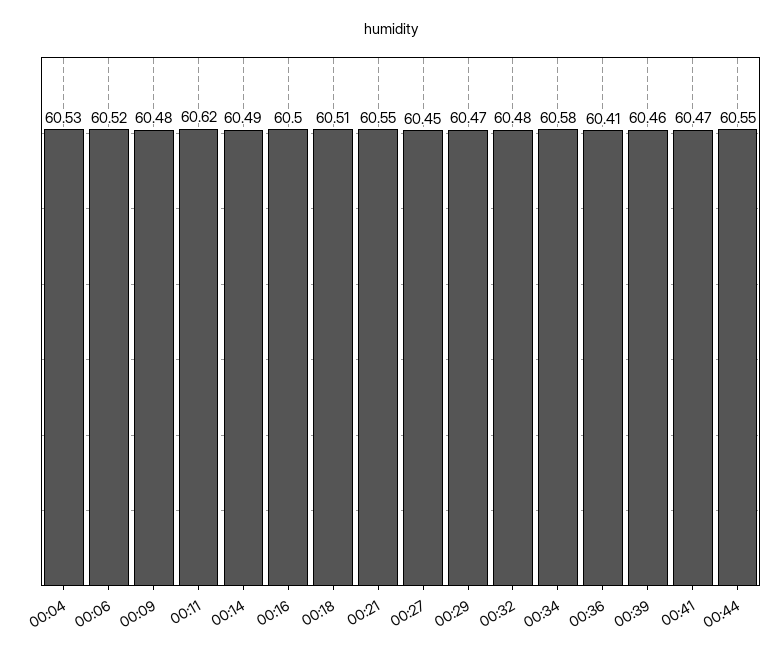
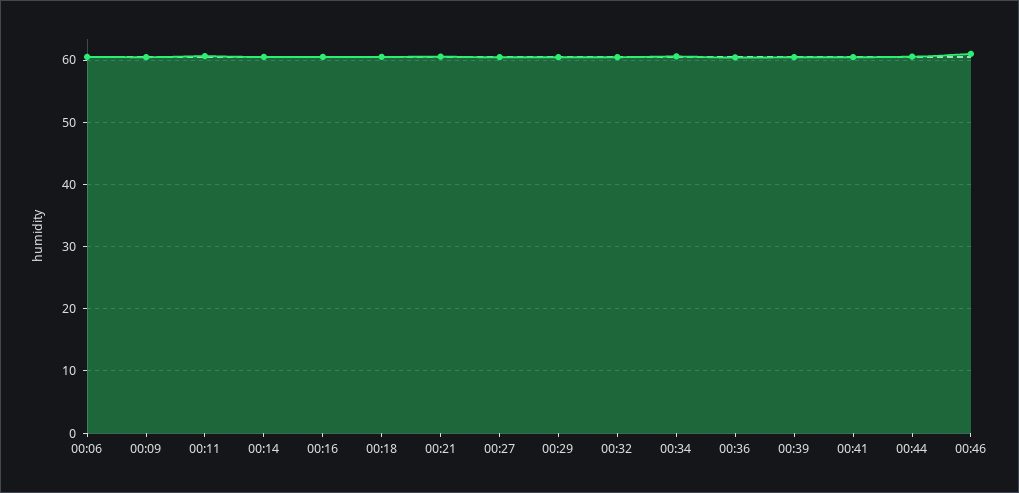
00:04: 60.53 -> none
00:46: none -> 61

